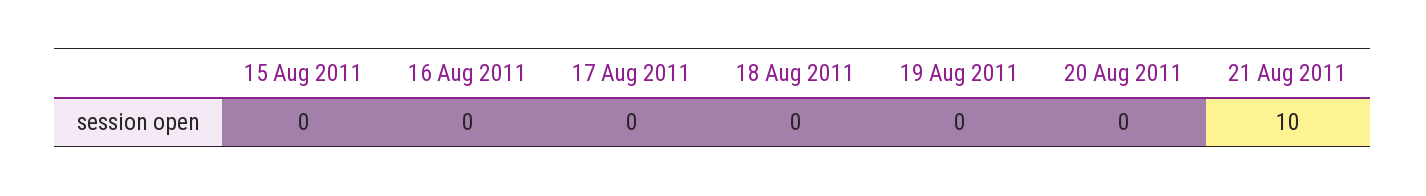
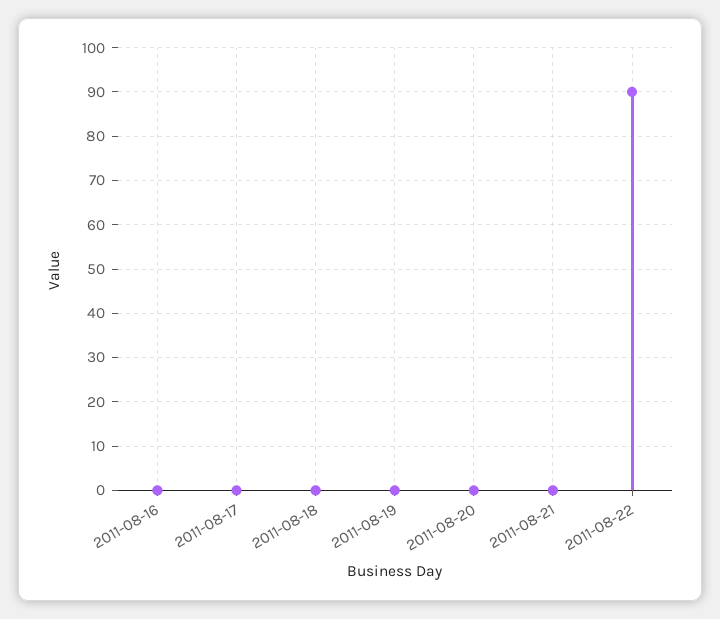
15 Aug 2011: 0 -> none
21 Aug 2011: 10 -> 0
2011-08-22: none -> 90

